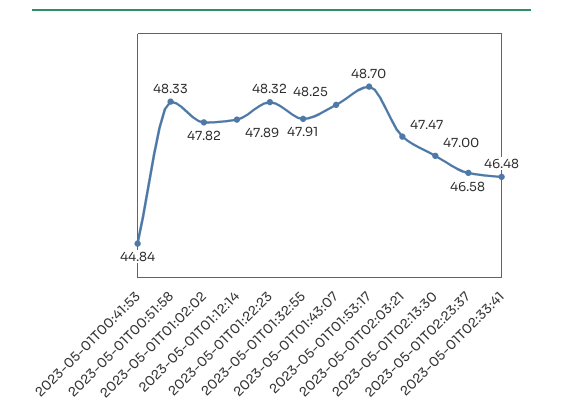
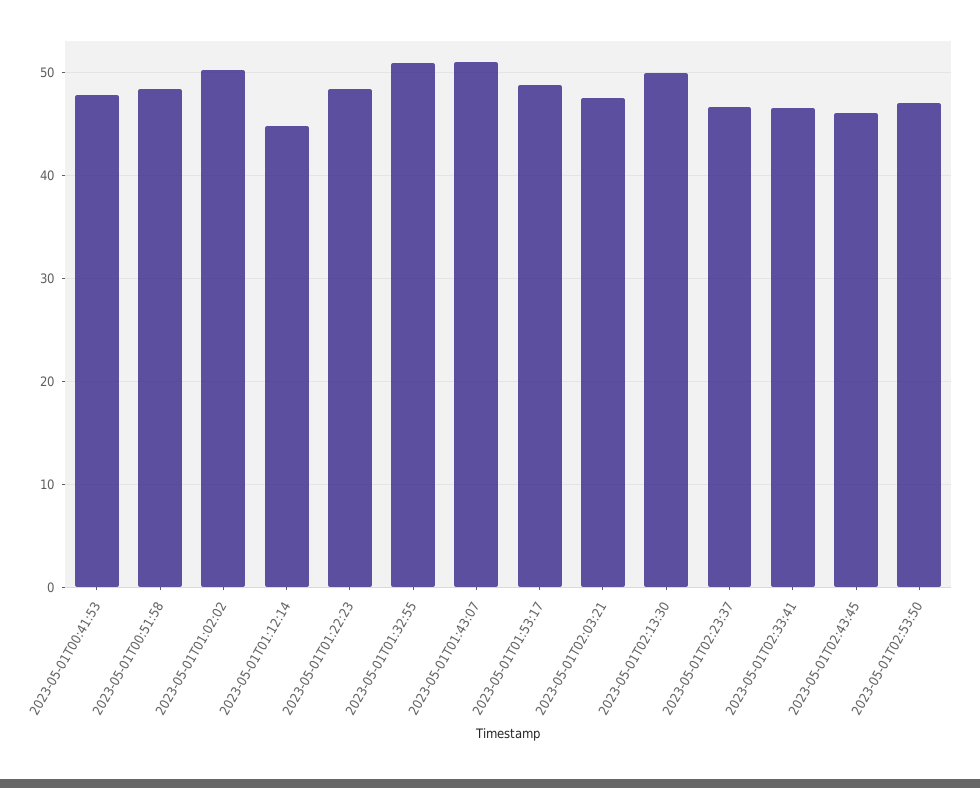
2023-05-01T00:41:53: 44.84 -> 48
2023-05-01T01:02:02: 47.82 -> 50
2023-05-01T01:12:14: 47.89 -> 45
2023-05-01T01:32:55: 47.91 -> 51
2023-05-01T01:43:07: 48.25 -> 51
2023-05-01T02:13:30: 47 -> 50
2023-05-01T02:43:45: none -> 46
2023-05-01T02:53:50: none -> 47

